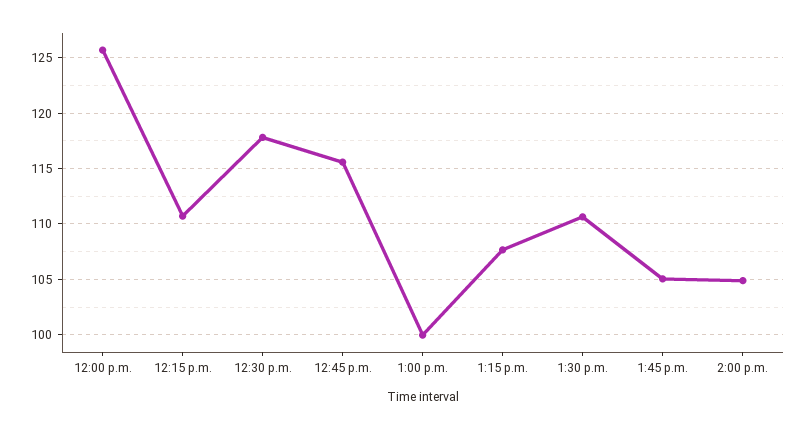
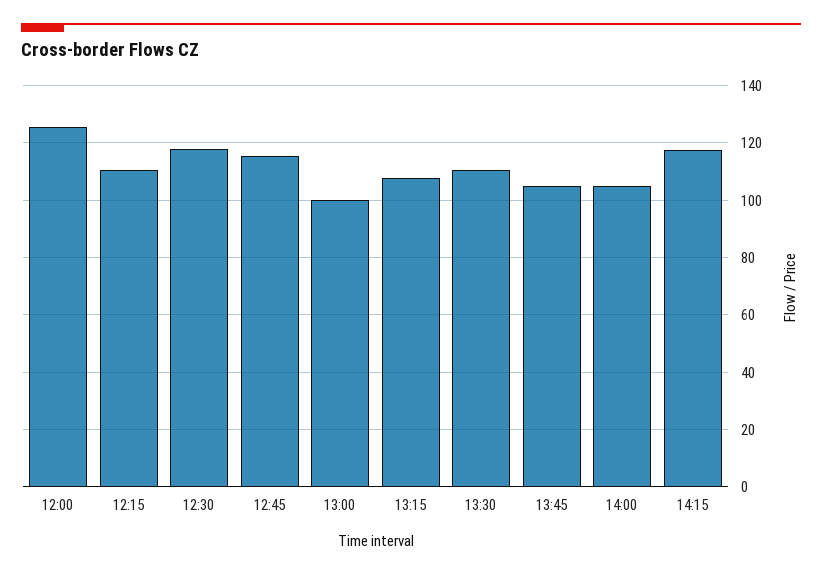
14:15: none -> 117.5

